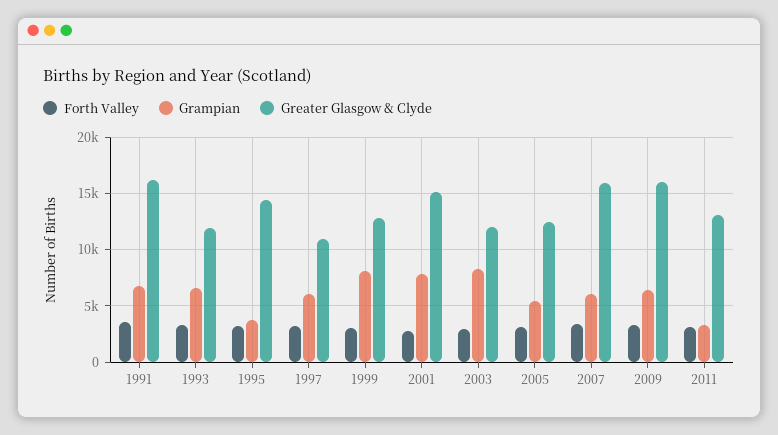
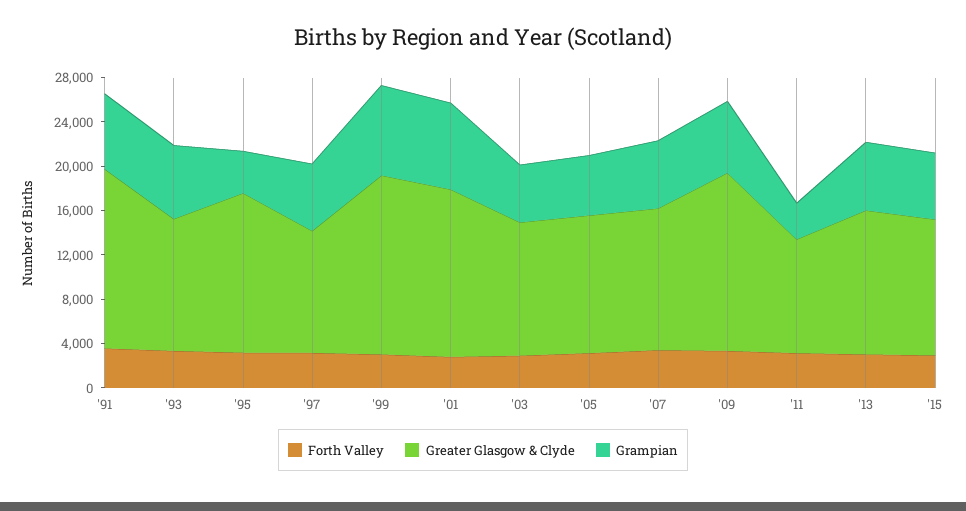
Greater Glasgow & Clyde, 1999: 13000 -> 16000
Grampian, 2003: 8000 -> 5000
Greater Glasgow & Clyde, 2007: 16000 -> 13000
Greater Glasgow & Clyde, 2011: 13000 -> 10000
Forth Valley, '13: none -> 3000
Greater Glasgow & Clyde, '13: none -> 13000
Grampian, '13: none -> 6000
Forth Valley, '15: none -> 3000
Greater Glasgow & Clyde, '15: none -> 12000
Grampian, '15: none -> 6000

